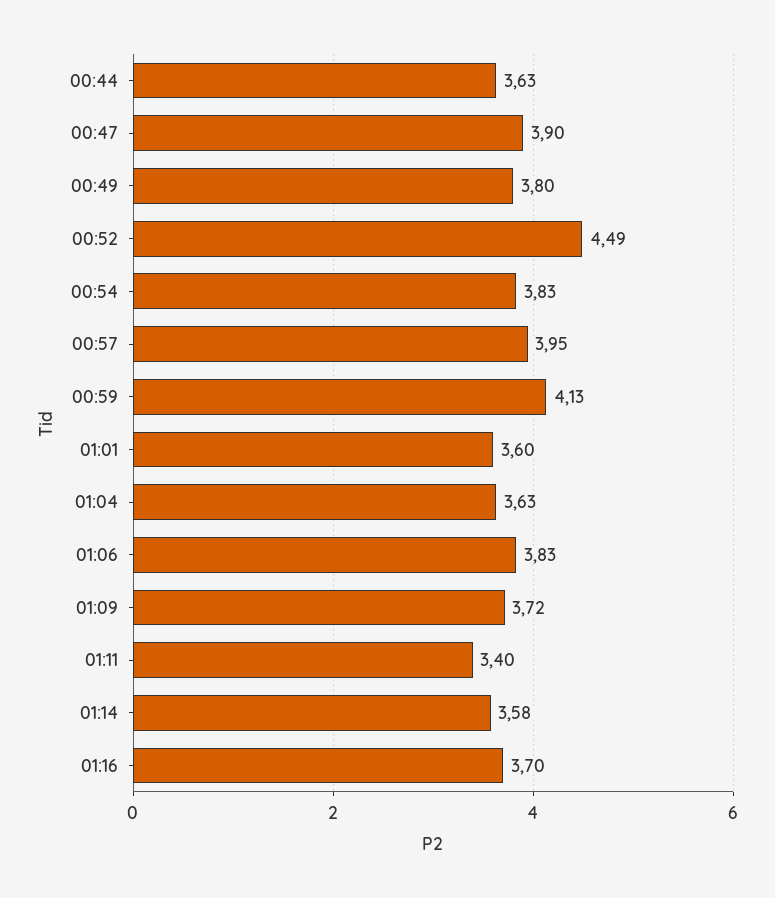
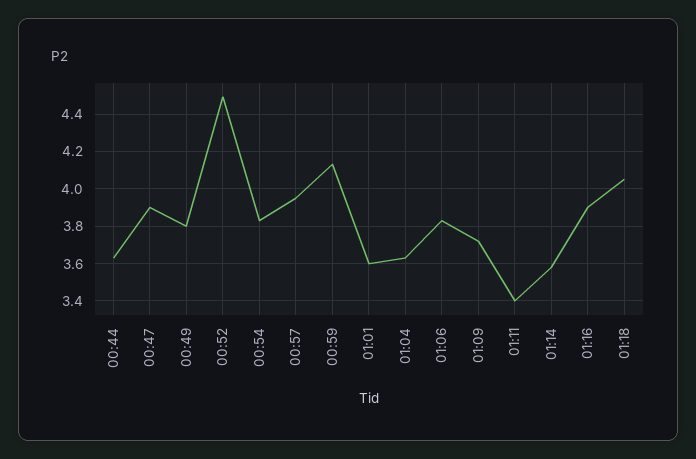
01:16: 3.7 -> 3.9
01:18: none -> 4.05

